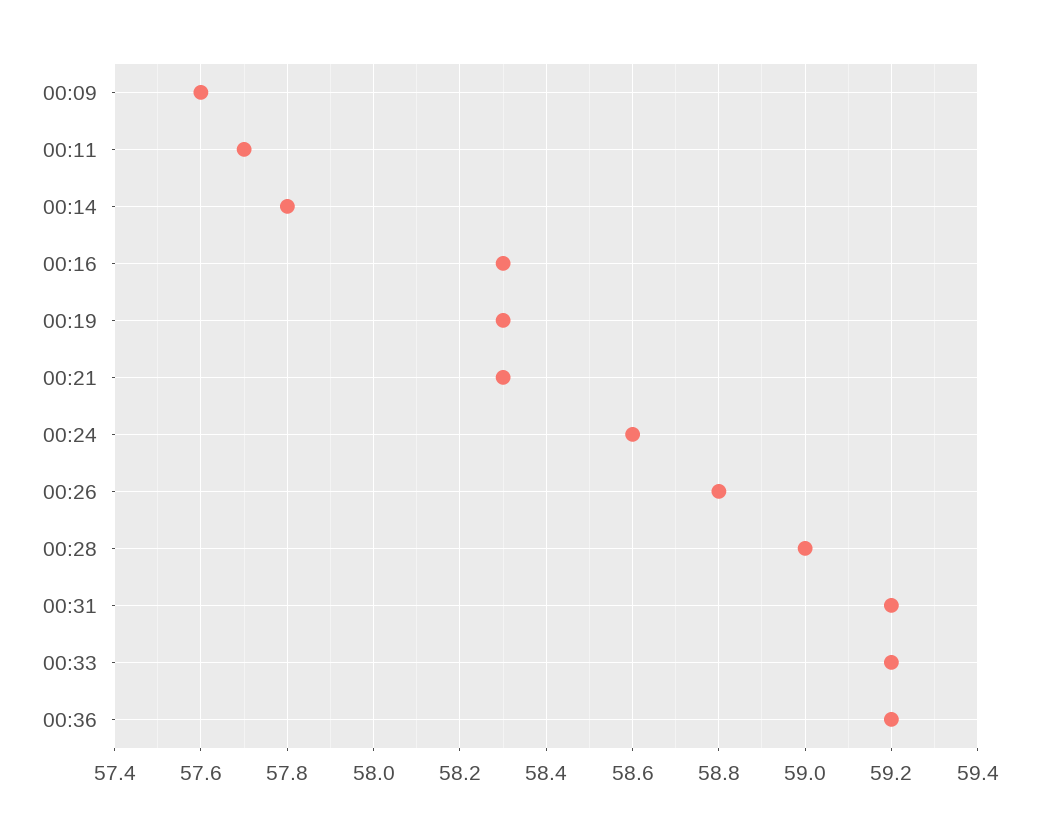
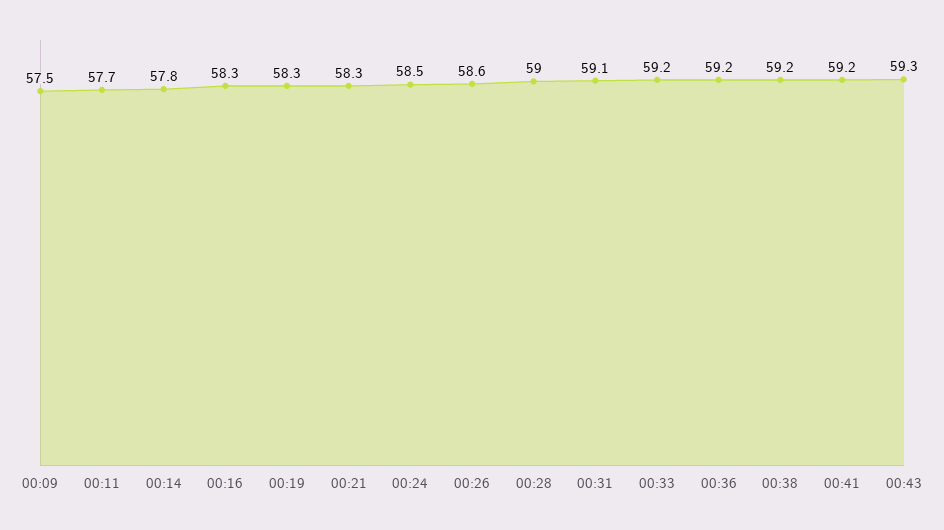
00:09: 57.6 -> 57.5
00:24: 58.6 -> 58.5
00:26: 58.8 -> 58.6
00:31: 59.2 -> 59.1
00:38: none -> 59.2
00:41: none -> 59.2
00:43: none -> 59.3

